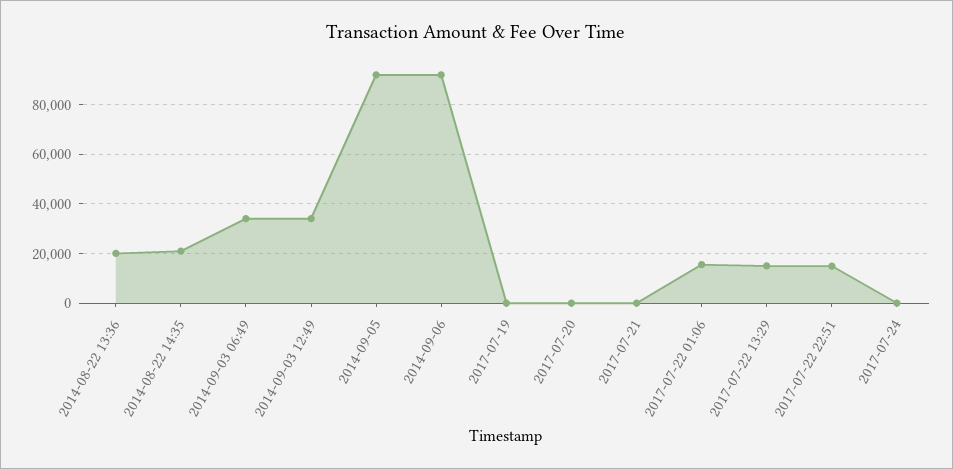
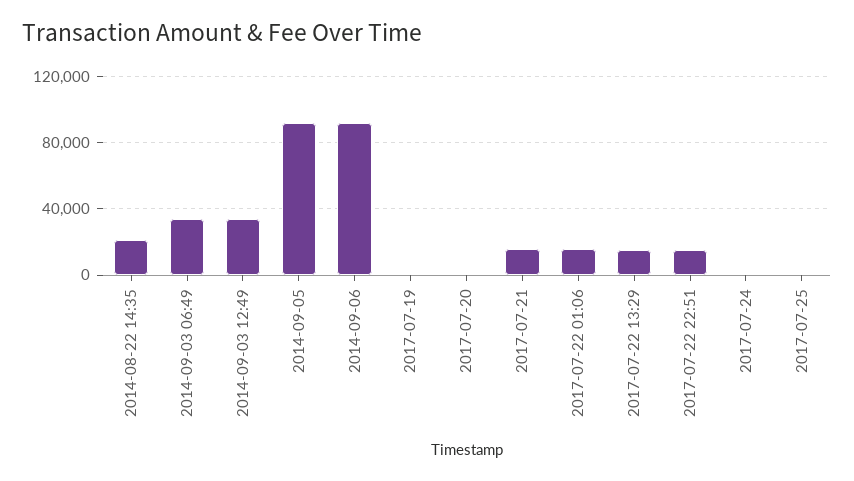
2014-08-22 13:36: 20000 -> none
2017-07-21: 0 -> 15000
2017-07-25: none -> 0

